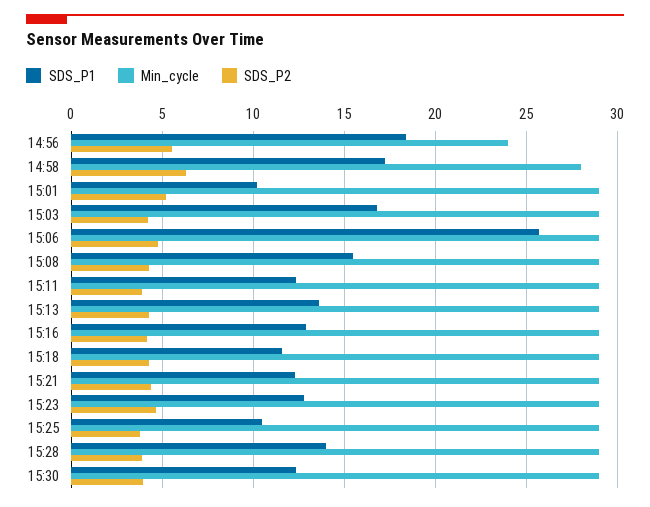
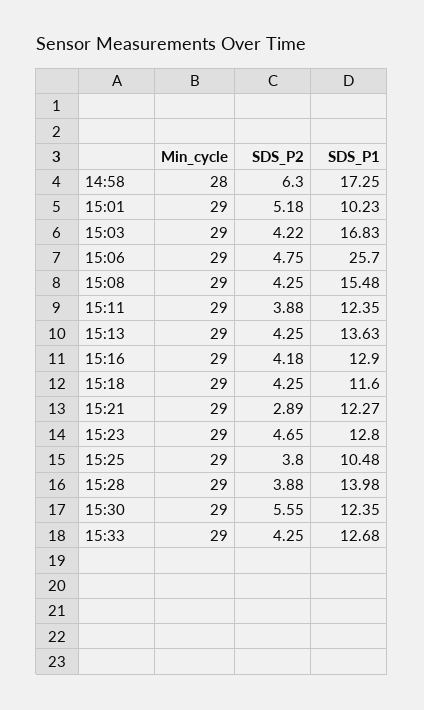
SDS_P1, 14:56: 18.5 -> none
Min_cycle, 14:56: 24 -> none
SDS_P2, 14:56: 5.5 -> none
SDS_P2, 15:21: 4.5 -> 2.89
SDS_P2, 15:30: 4 -> 5.55
Min_cycle, 15:33: none -> 29
SDS_P2, 15:33: none -> 4.25
SDS_P1, 15:33: none -> 12.68

